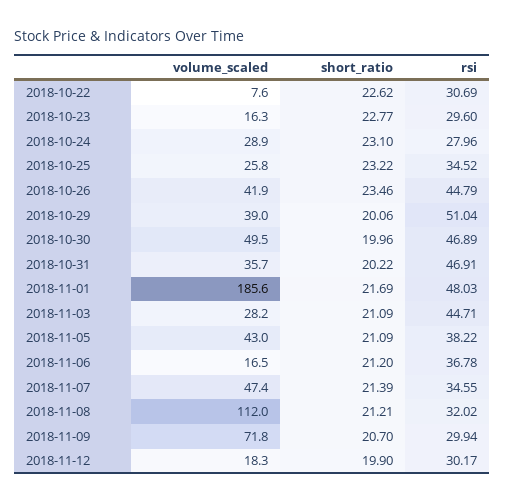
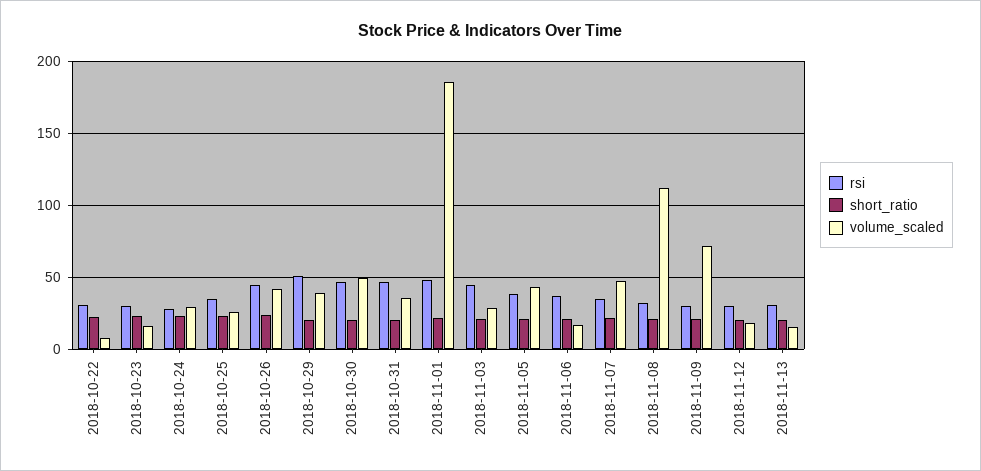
rsi, 2018-11-13: none -> 30
short_ratio, 2018-11-13: none -> 20
volume_scaled, 2018-11-13: none -> 15

